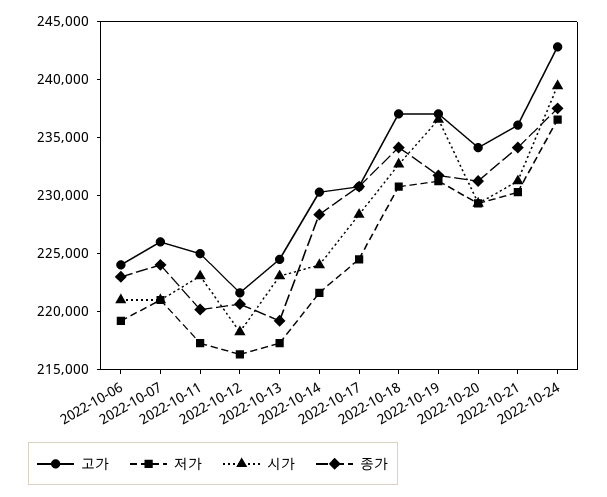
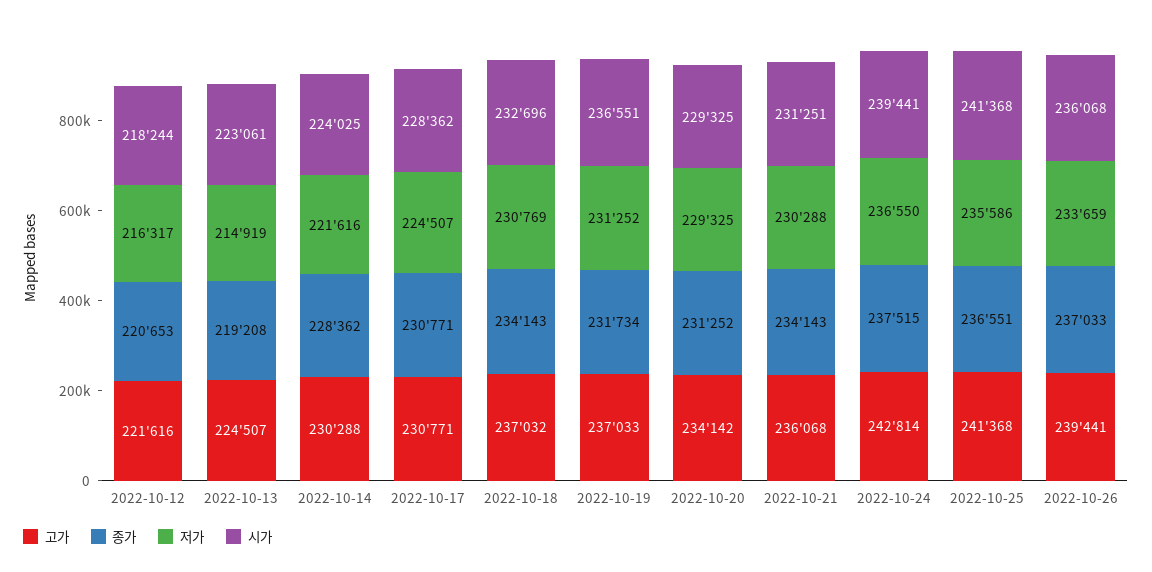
고가, 2022-10-06: 224000 -> none
저가, 2022-10-06: 219000 -> none
시가, 2022-10-06: 221000 -> none
종가, 2022-10-06: 223000 -> none
고가, 2022-10-07: 226000 -> none
저가, 2022-10-07: 221000 -> none
시가, 2022-10-07: 221000 -> none
종가, 2022-10-07: 224000 -> none
고가, 2022-10-11: 225000 -> none
저가, 2022-10-11: 217000 -> none
시가, 2022-10-11: 223000 -> none
종가, 2022-10-11: 220000 -> none
저가, 2022-10-13: 217000 -> 214919
고가, 2022-10-25: none -> 241368
종가, 2022-10-25: none -> 236551
저가, 2022-10-25: none -> 235586
시가, 2022-10-25: none -> 241368
고가, 2022-10-26: none -> 239441
종가, 2022-10-26: none -> 237033
저가, 2022-10-26: none -> 233659
시가, 2022-10-26: none -> 236068

